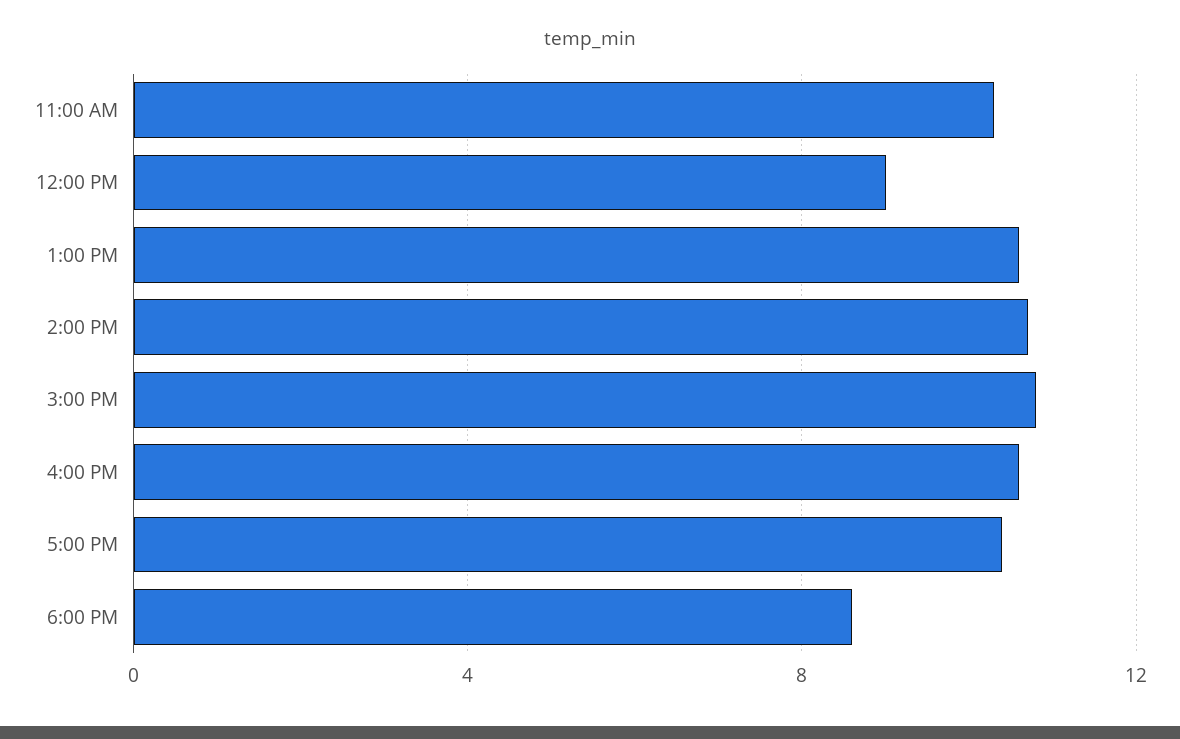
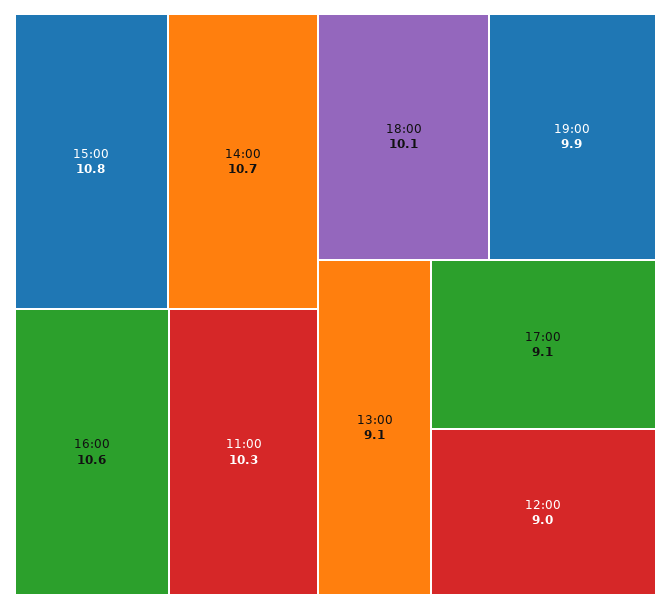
1:00 PM: 10.5 -> 9.1
5:00 PM: 10.5 -> 9.1
6:00 PM: 8.5 -> 10.1
19:00: none -> 9.9

